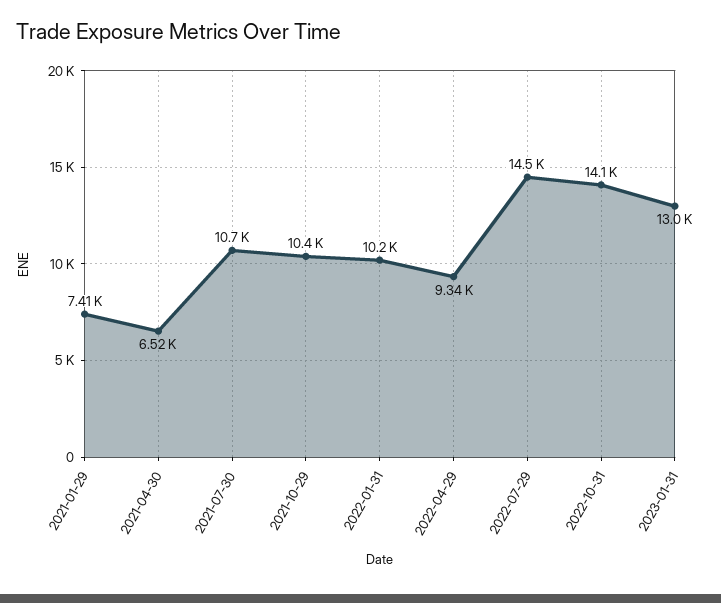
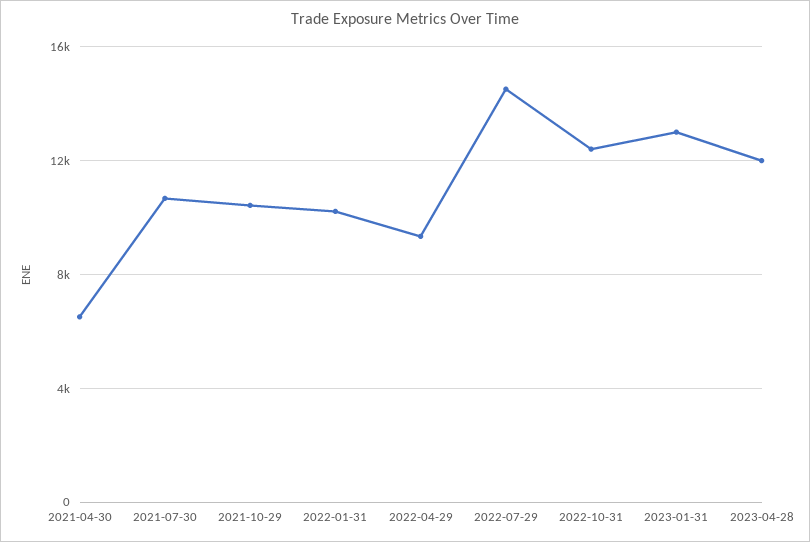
2021-01-29: 7410 -> none
2022-10-31: 14100 -> 12500
2023-04-28: none -> 12000

